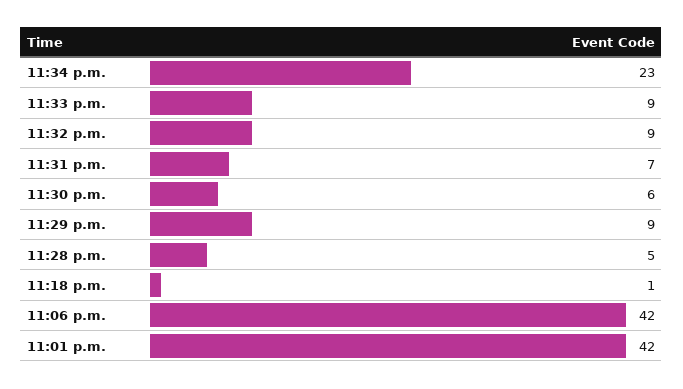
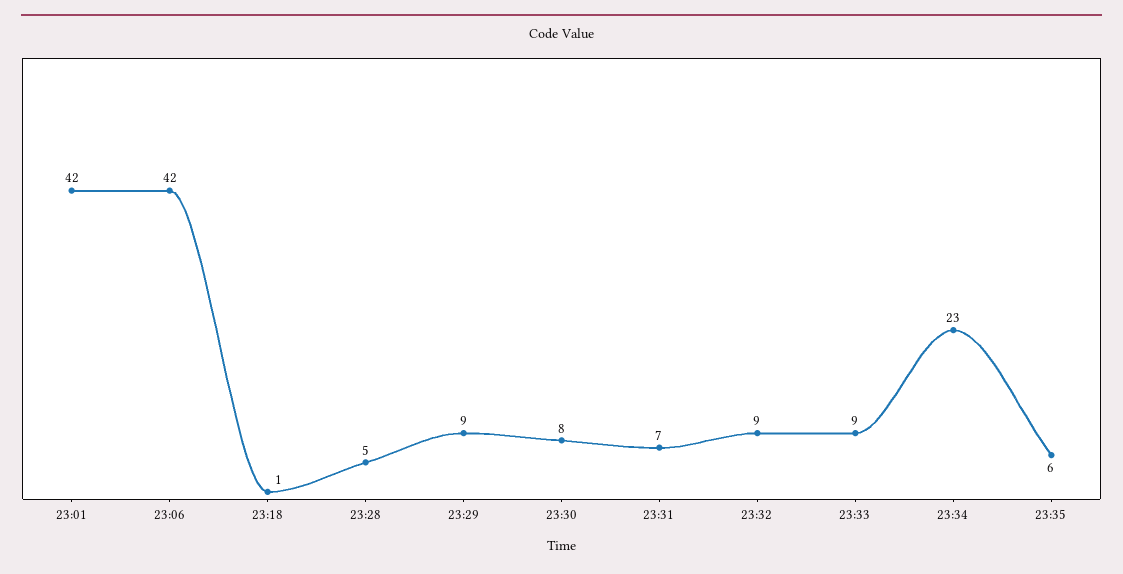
11:30 p.m.: 6 -> 8
23:35: none -> 6

